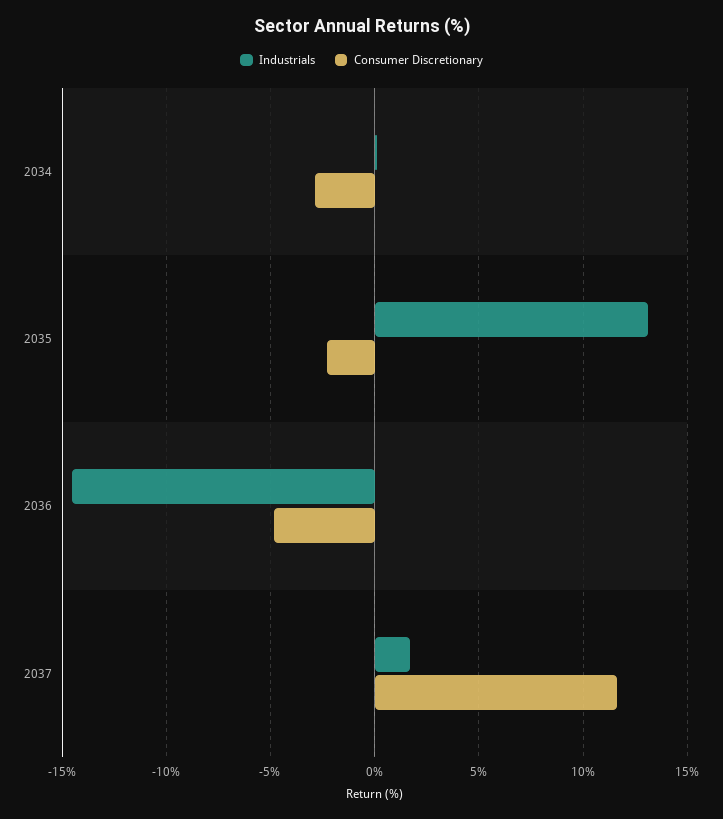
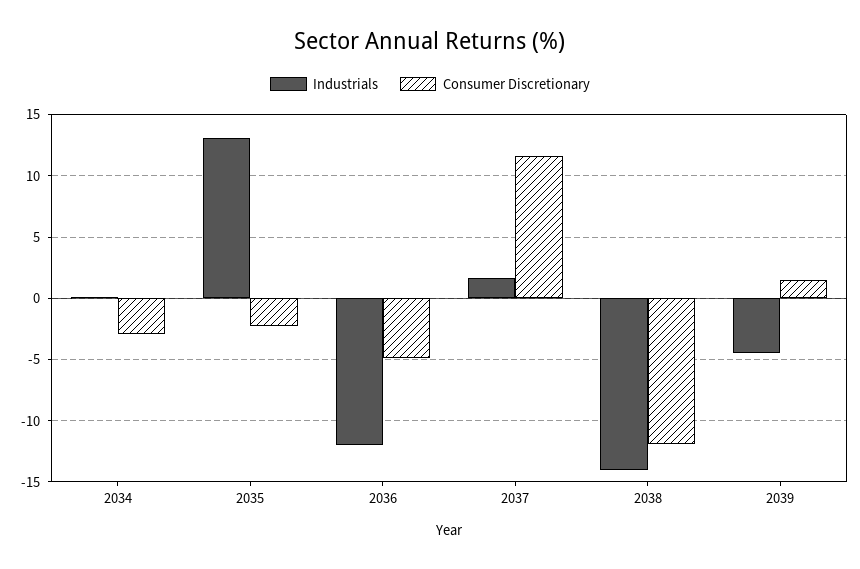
Industrials, 2036: -14.5 -> -12
Industrials, 2038: none -> -14
Consumer Discretionary, 2038: none -> -12
Industrials, 2039: none -> -4.5
Consumer Discretionary, 2039: none -> 1.5

